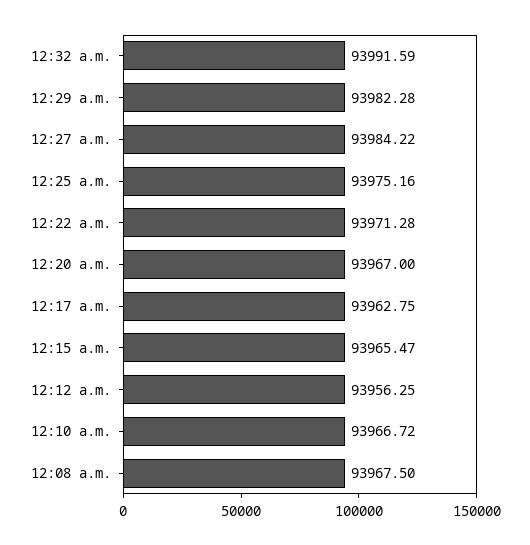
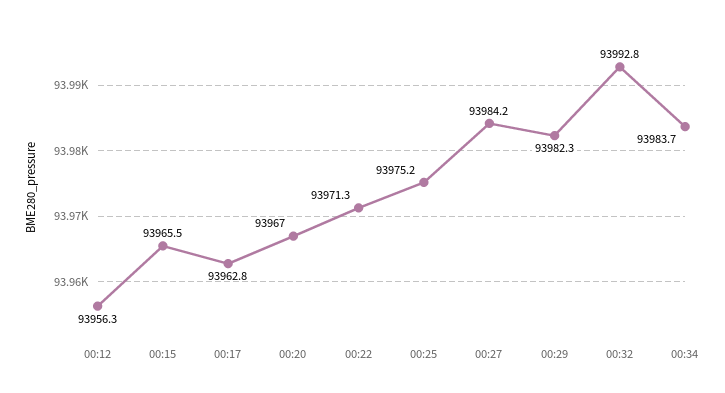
12:32 a.m.: 93991.59 -> 93992.8
12:10 a.m.: 93966.72 -> none
12:08 a.m.: 93967.5 -> none
00:34: none -> 93983.7

